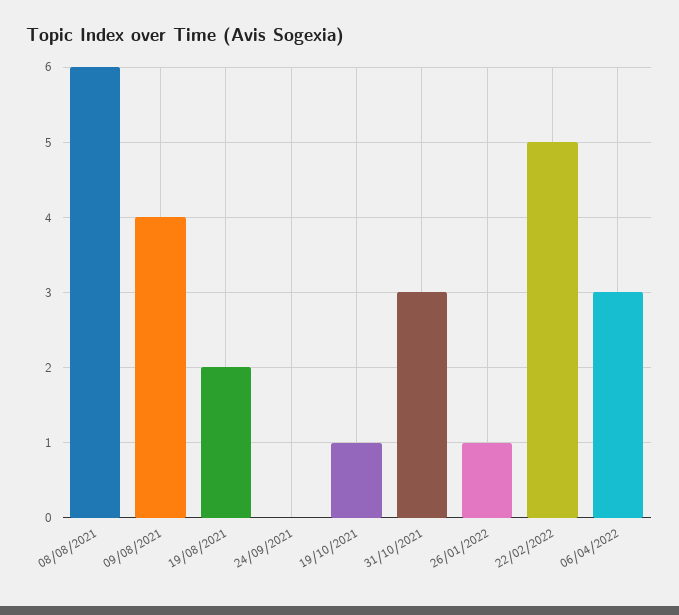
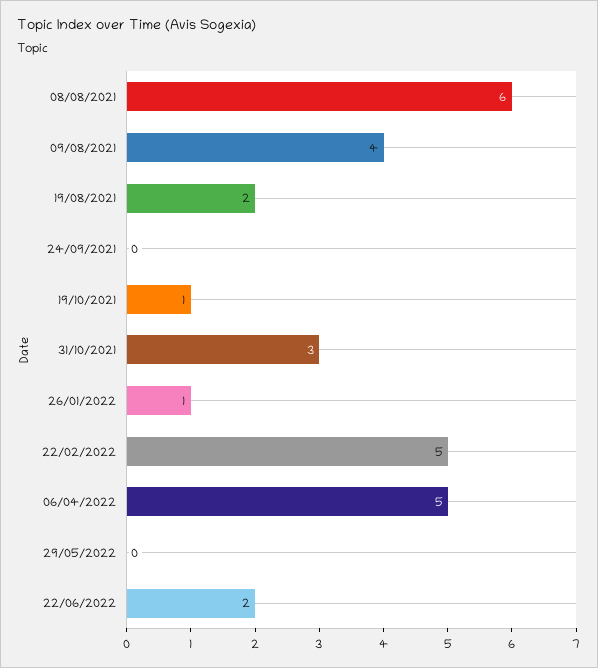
06/04/2022: 3 -> 5
29/05/2022: none -> 0
22/06/2022: none -> 2

